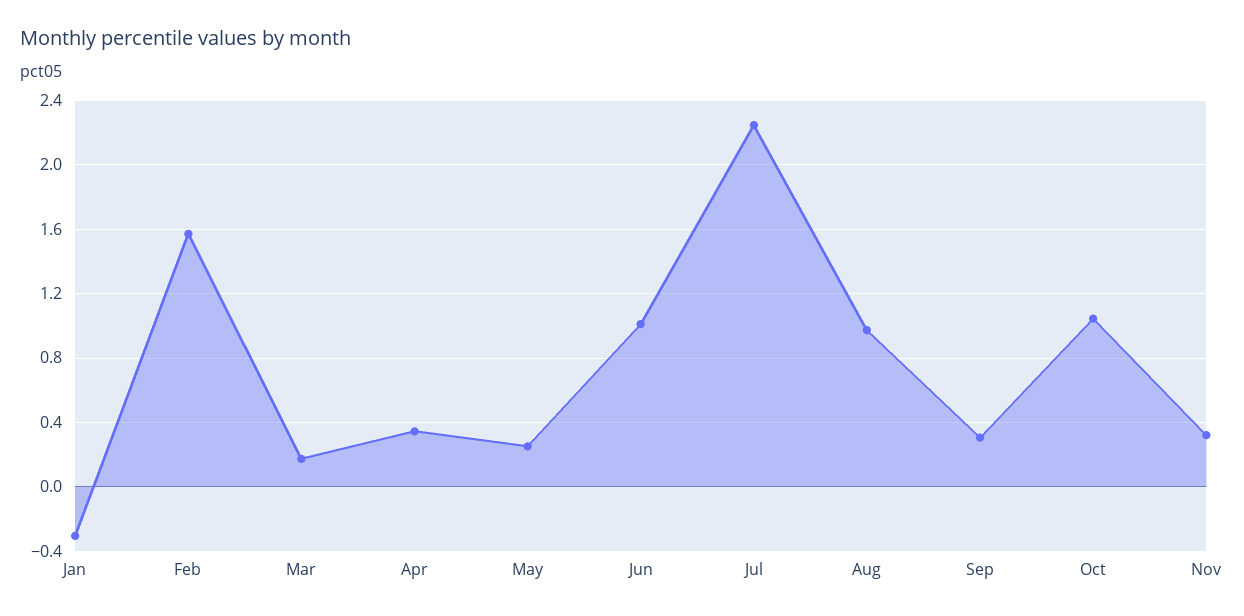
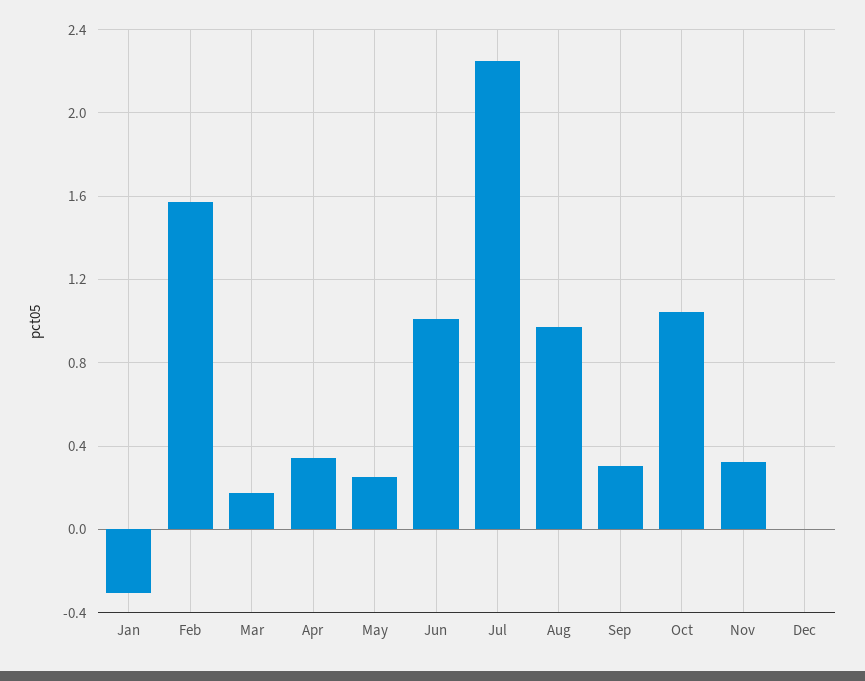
Dec: none -> 0

